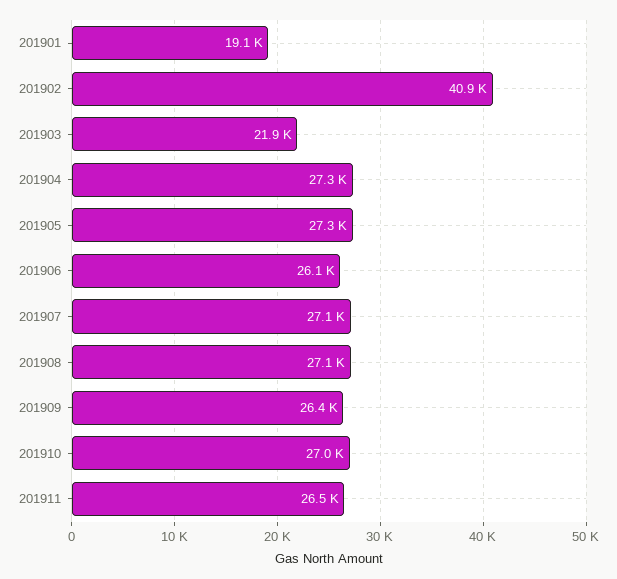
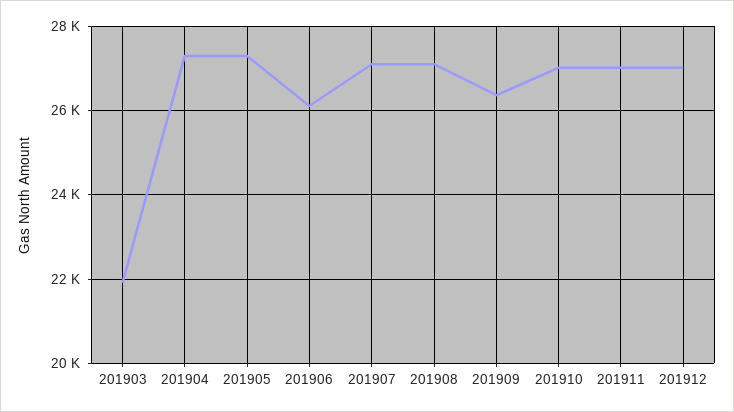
201901: 19100 -> none
201902: 40900 -> none
201911: 26500 -> 27000
201912: none -> 27000

